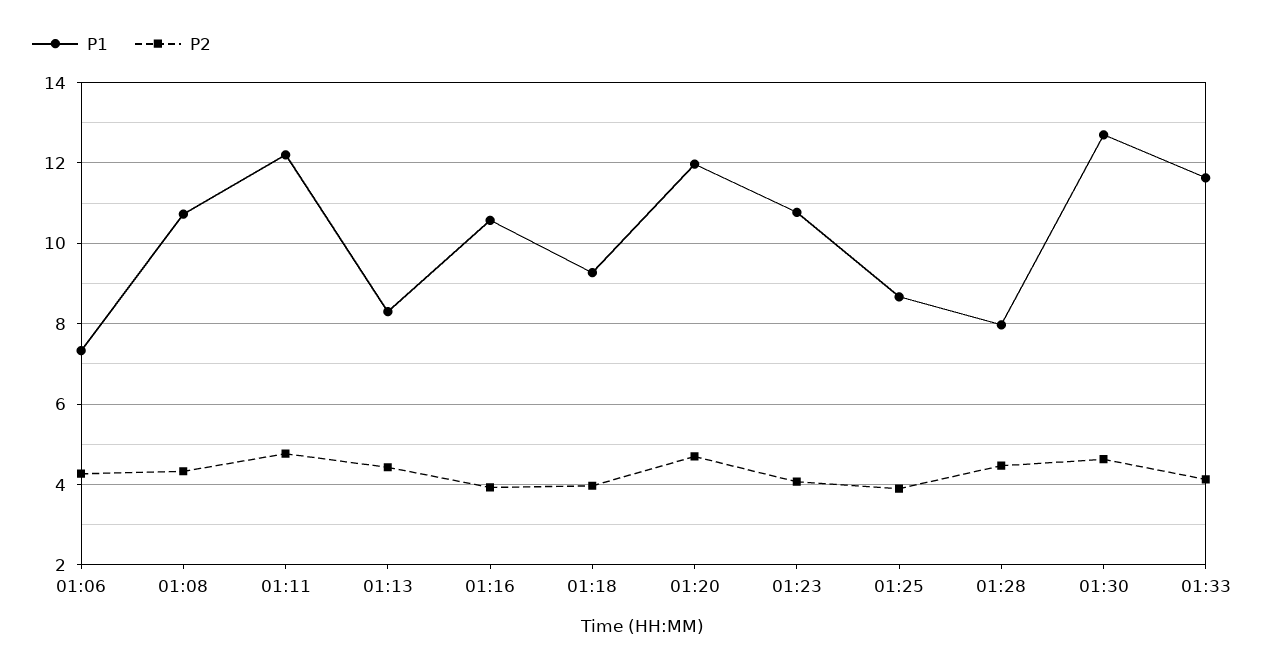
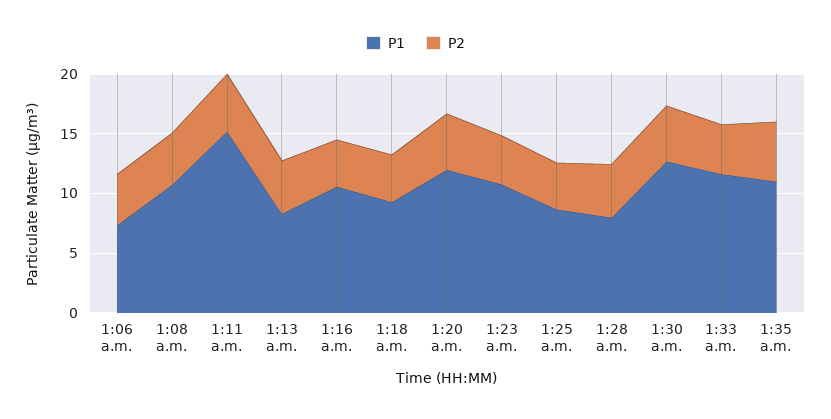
P1, 01:11: 12.2 -> 15
P1, 1:35 a.m.: none -> 11
P2, 1:35 a.m.: none -> 5

